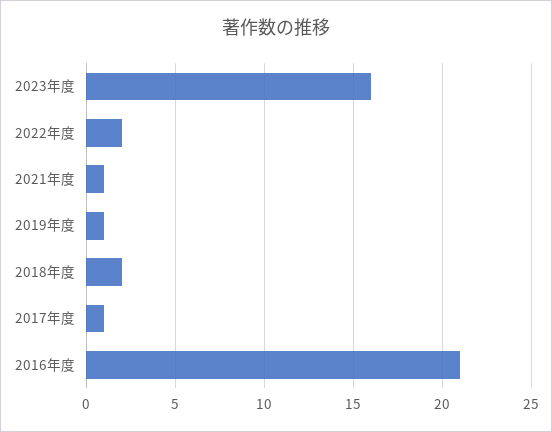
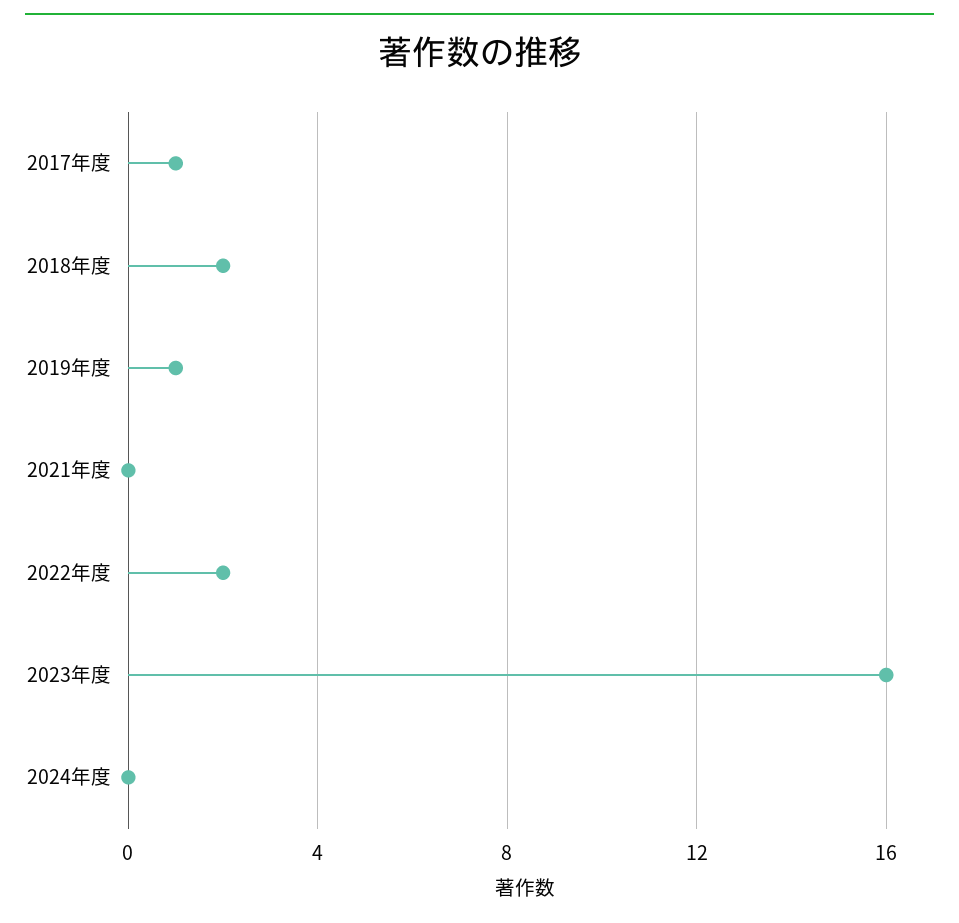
2021年度: 1 -> 0
2016年度: 21 -> none
2024年度: none -> 0

